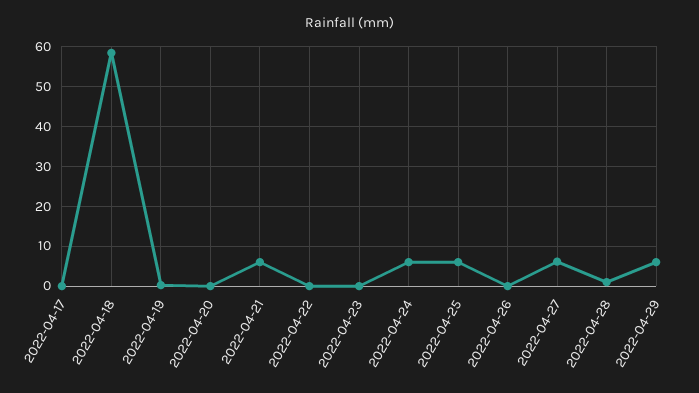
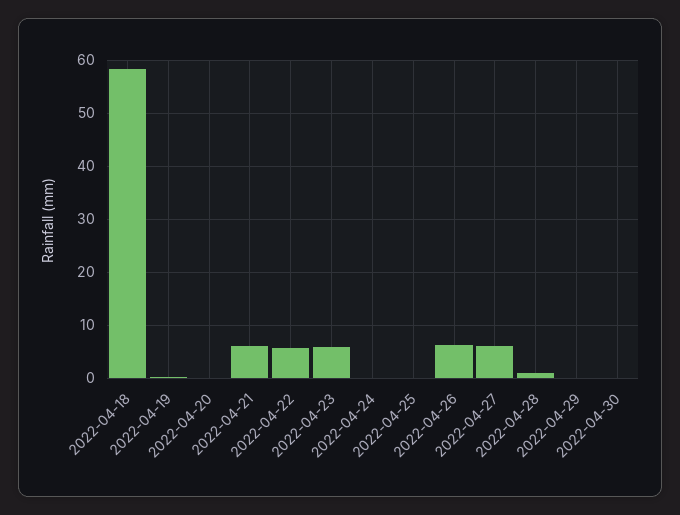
2022-04-17: 0 -> none
2022-04-22: 0 -> 6
2022-04-23: 0 -> 6
2022-04-24: 6 -> 0
2022-04-25: 6 -> 0
2022-04-26: 0 -> 6
2022-04-29: 6 -> 0
2022-04-30: none -> 0

